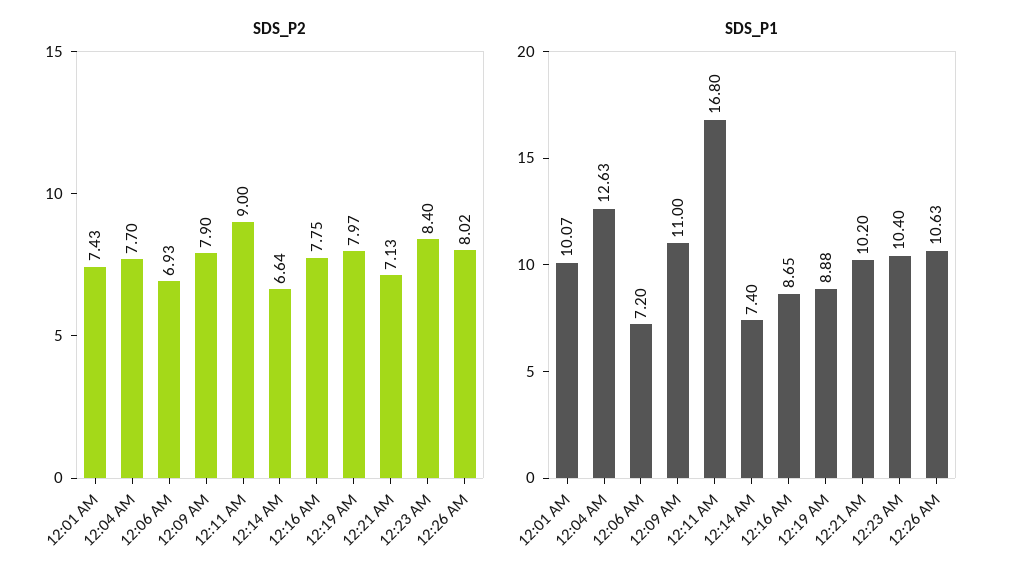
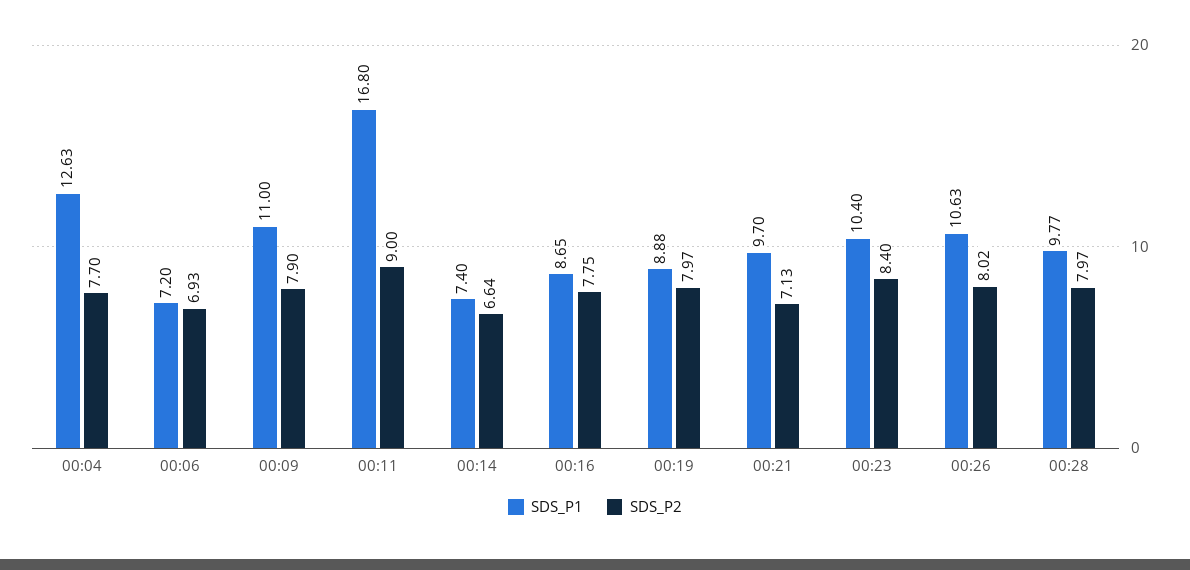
SDS_P2, 12:01 AM: 7.43 -> none
SDS_P1, 12:01 AM: 10.07 -> none
SDS_P1, 12:21 AM: 10.2 -> 9.7
SDS_P1, 00:28: none -> 9.77
SDS_P2, 00:28: none -> 7.97

